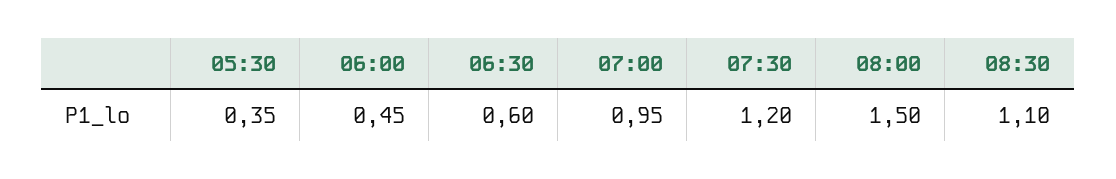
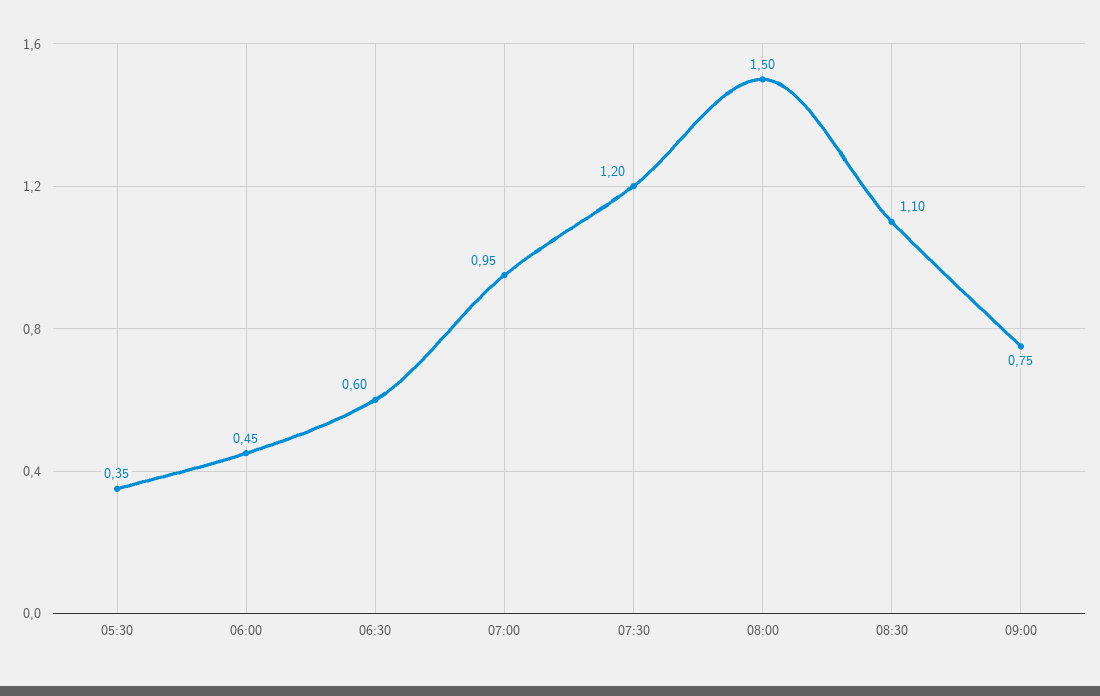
09:00: none -> 0.75

